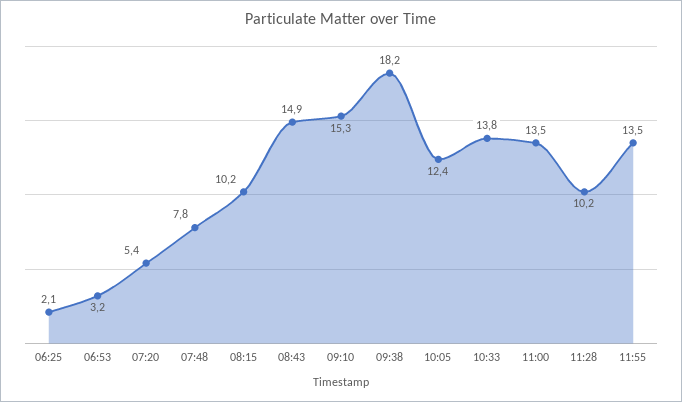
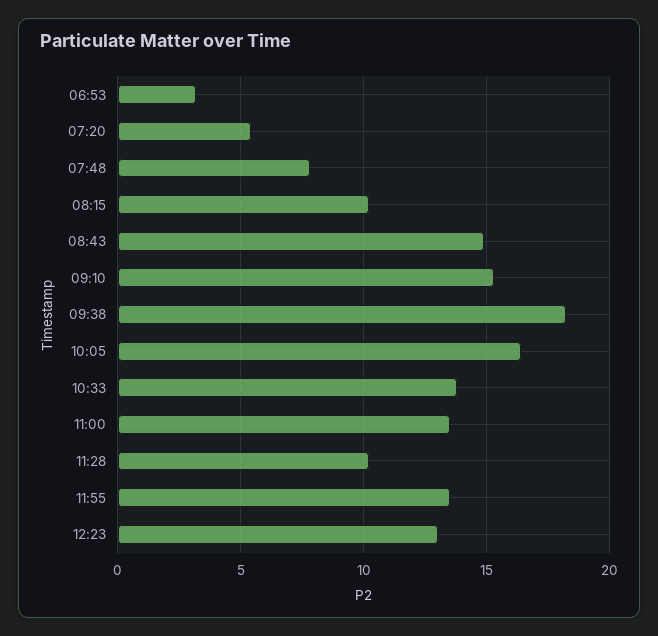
06:25: 2.1 -> none
10:05: 12.4 -> 16.5
12:23: none -> 13

